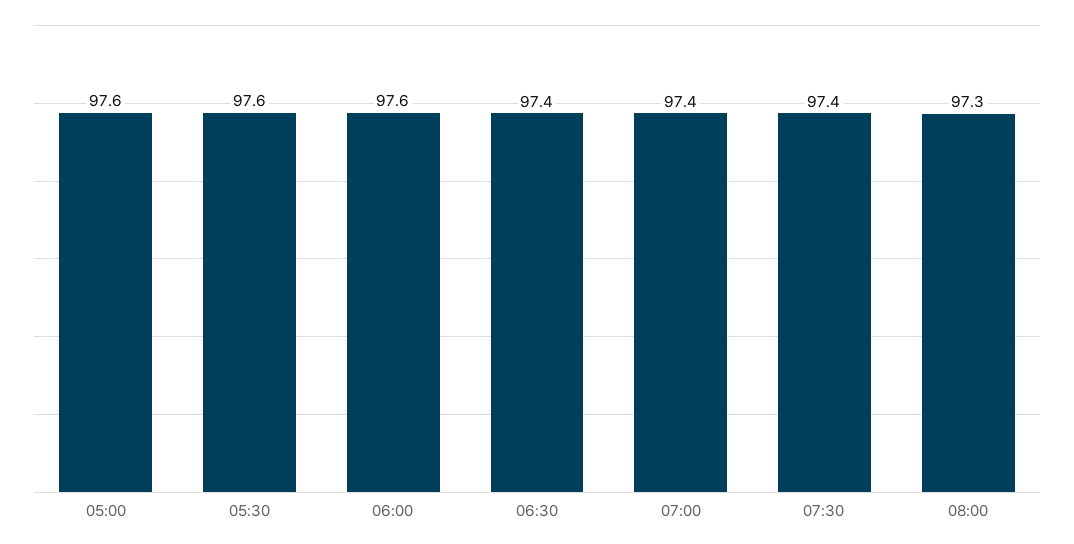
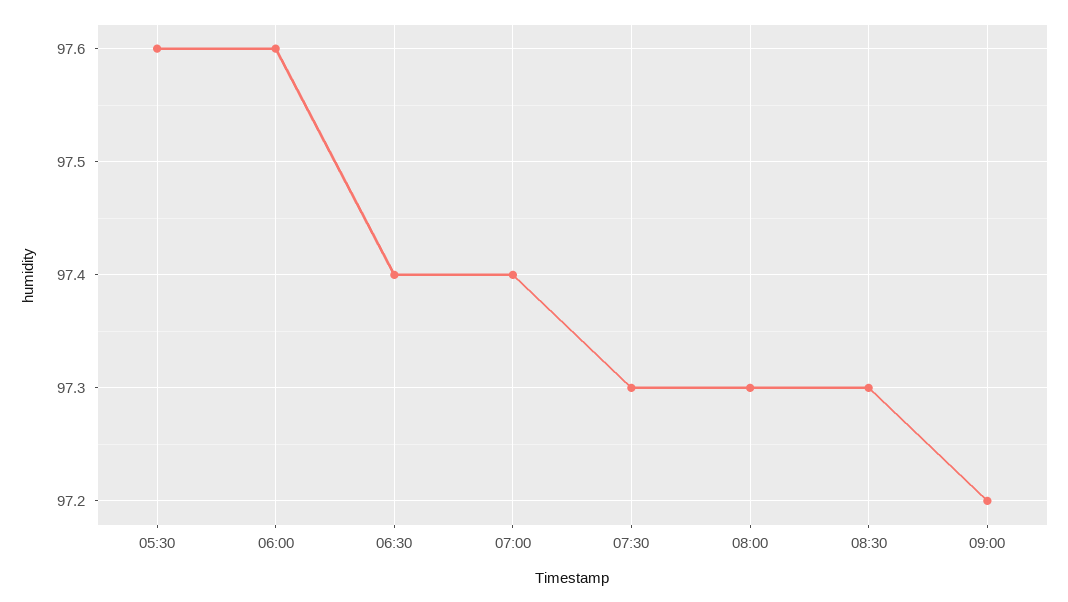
05:00: 97.6 -> none
07:30: 97.4 -> 97.3
08:30: none -> 97.3
09:00: none -> 97.2

